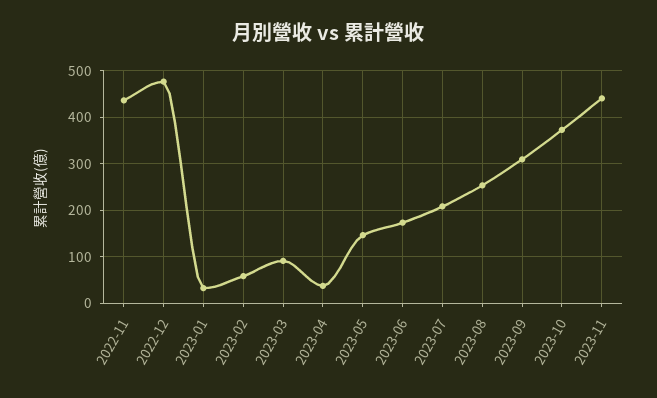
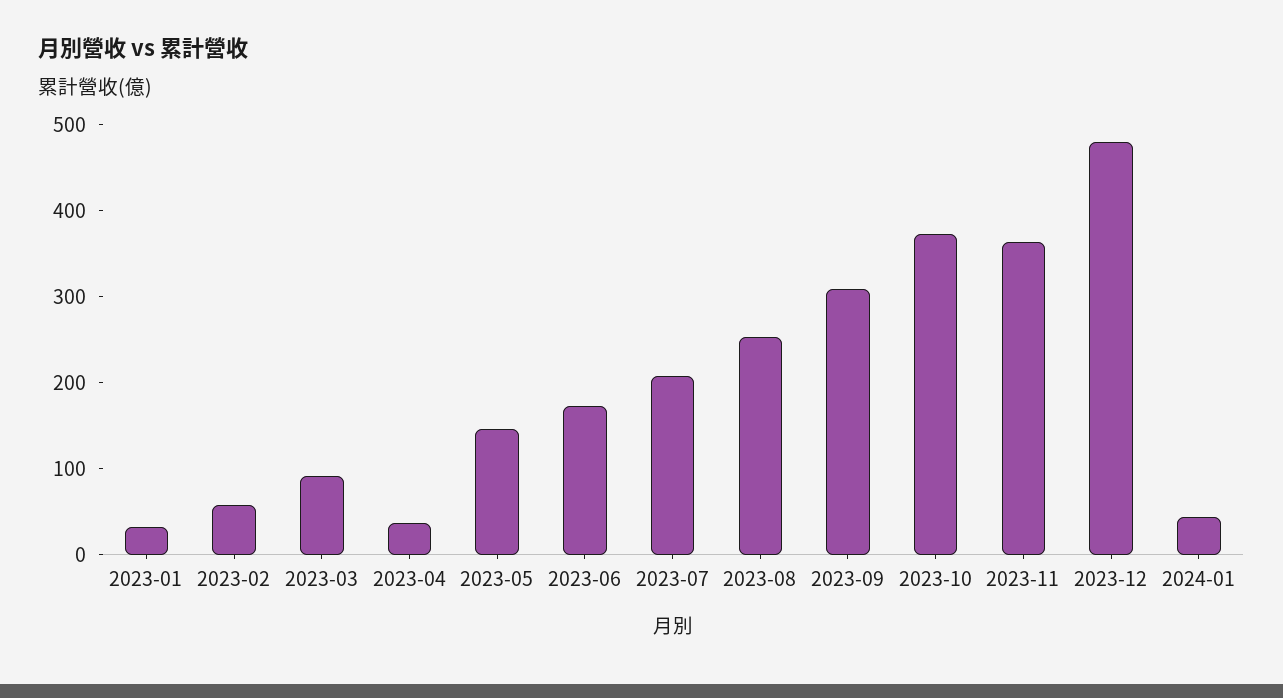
2022-11: 440 -> none
2022-12: 480 -> none
2023-11: 440 -> 360
2023-12: none -> 480
2024-01: none -> 40

